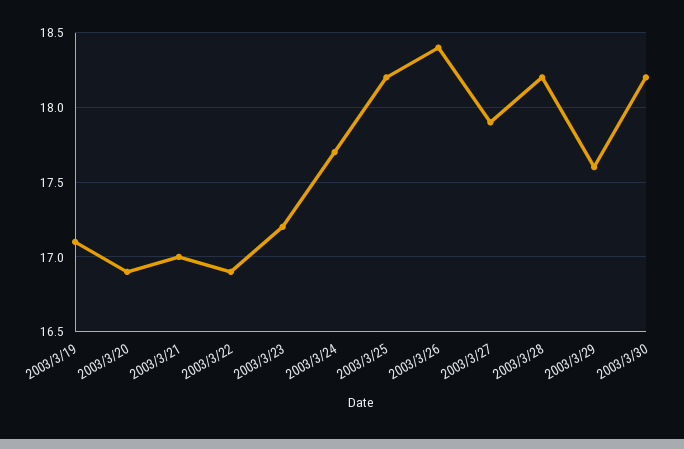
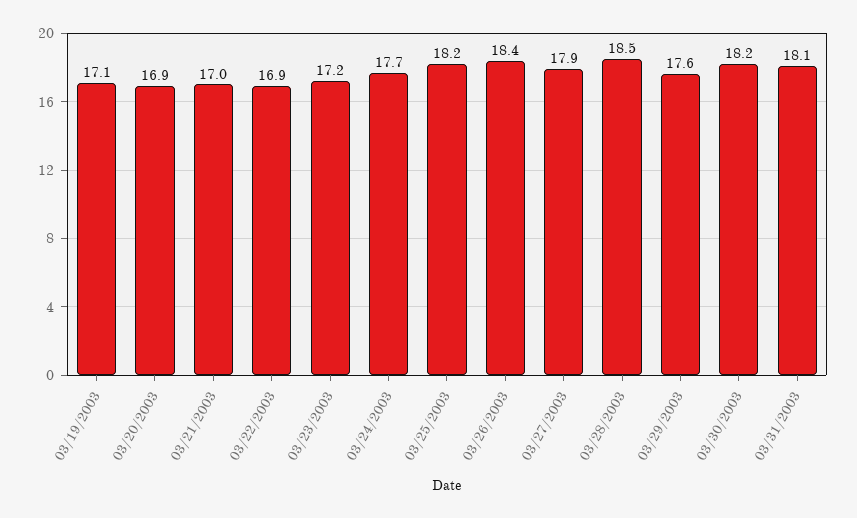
2003/3/28: 18.2 -> 18.5
03/31/2003: none -> 18.1

